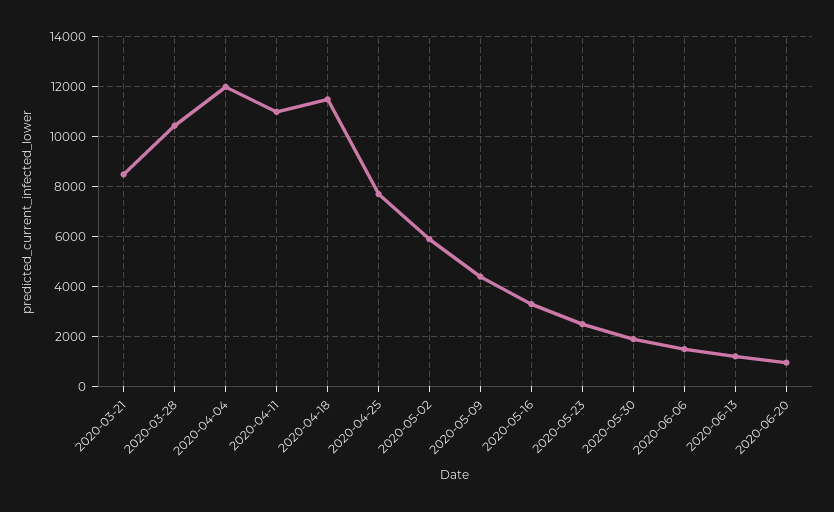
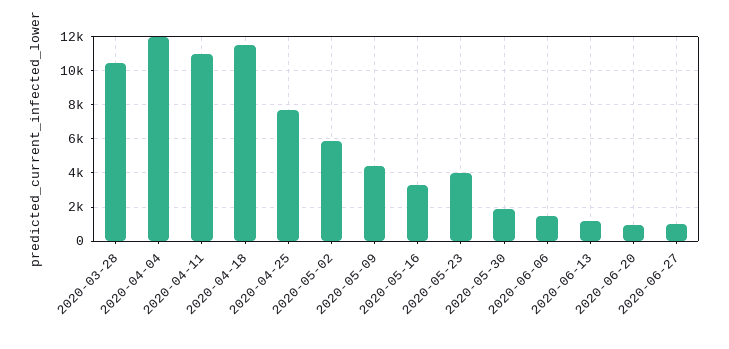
2020-03-21: 8500 -> none
2020-05-23: 2500 -> 4000
2020-06-27: none -> 1000

